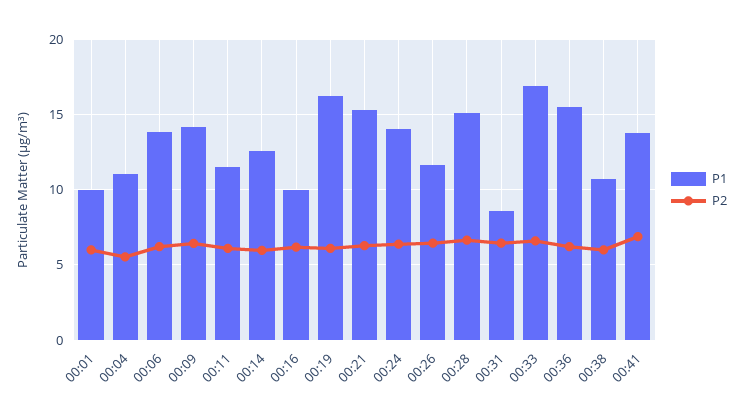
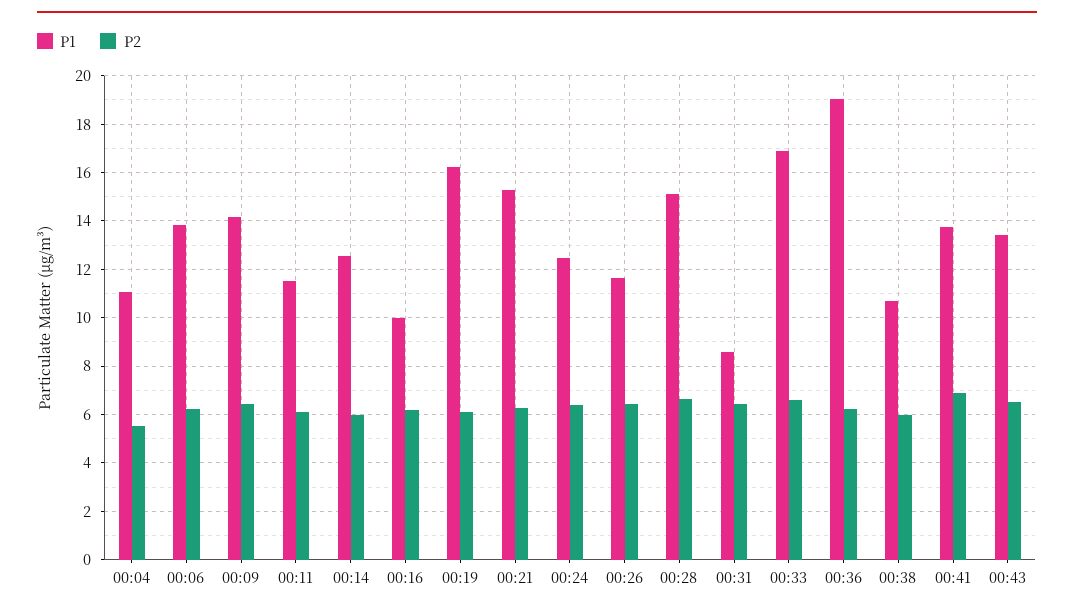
P1, 00:01: 10 -> none
P2, 00:01: 6 -> none
P1, 00:24: 14 -> 12.5
P1, 00:36: 15.5 -> 19
P1, 00:43: none -> 13.5
P2, 00:43: none -> 6.5

